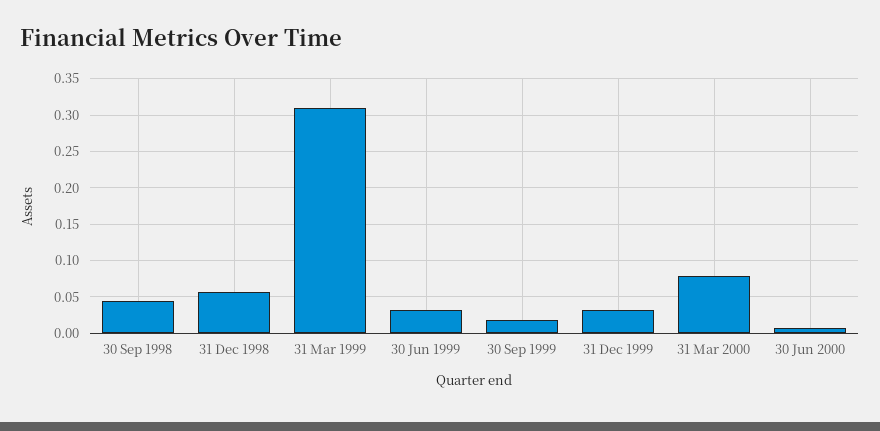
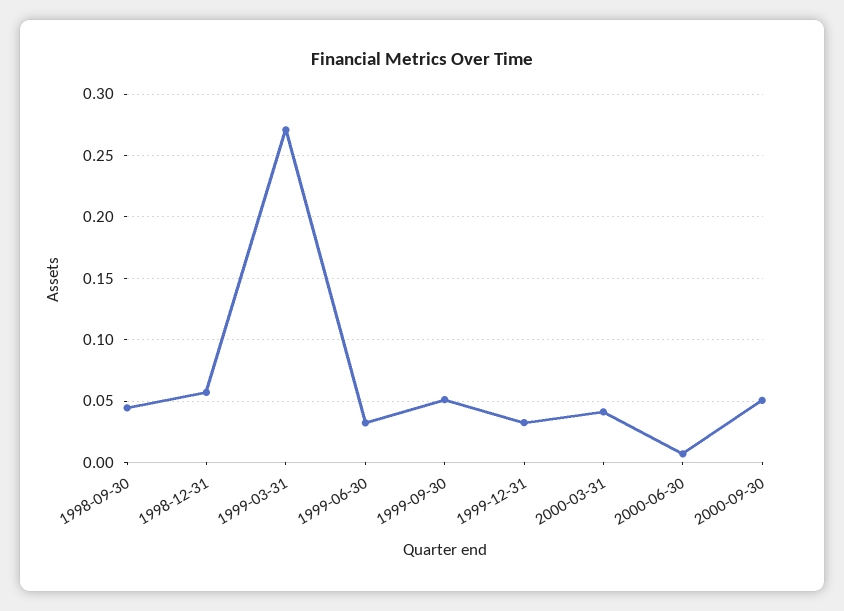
31 Mar 1999: 0.31 -> 0.27
30 Sep 1999: 0.02 -> 0.05
31 Mar 2000: 0.08 -> 0.04
2000-09-30: none -> 0.05

